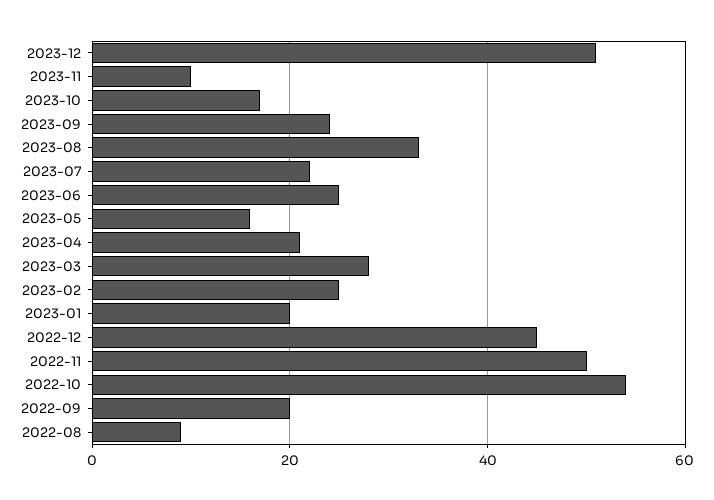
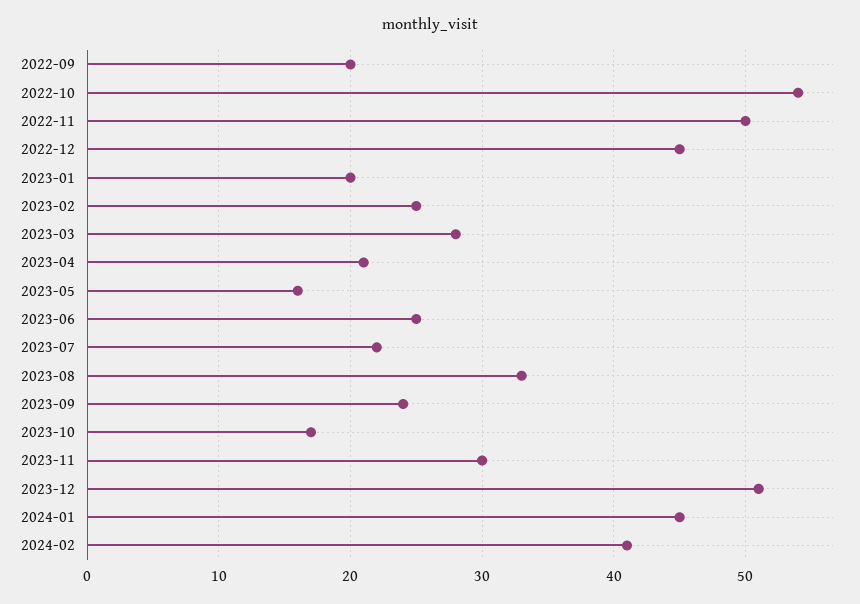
2023-11: 10 -> 30
2022-08: 10 -> none
2024-01: none -> 45
2024-02: none -> 41

